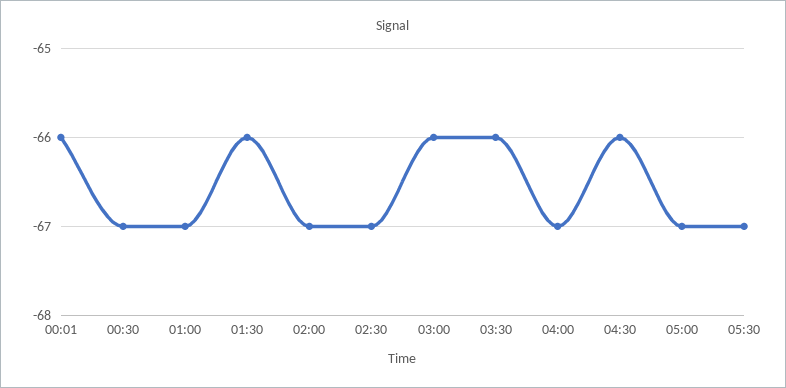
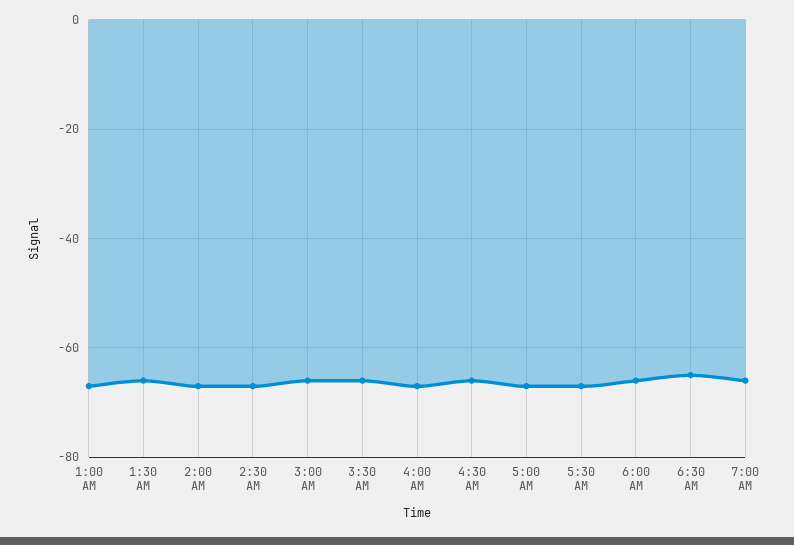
00:01: -66 -> none
00:30: -67 -> none
6:00 AM: none -> -65
6:30 AM: none -> -65
7:00 AM: none -> -65

